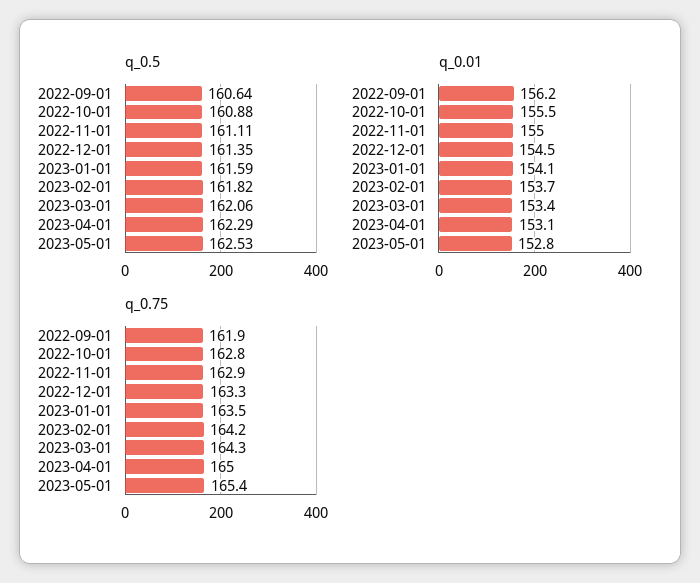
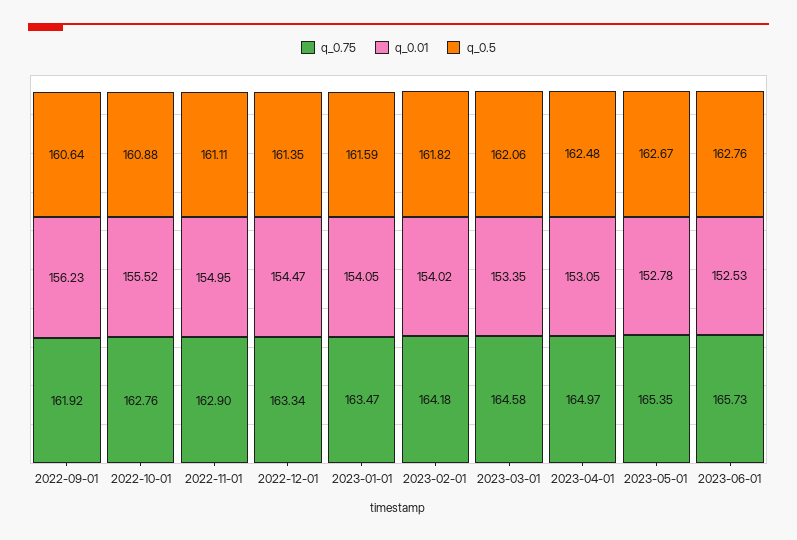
q_0.5, 2023-04-01: 162.29 -> 162.48
q_0.5, 2023-05-01: 162.53 -> 162.67
q_0.01, 2023-02-01: 153.7 -> 154.02
q_0.75, 2023-03-01: 164.3 -> 164.58
q_0.75, 2023-06-01: none -> 165.73
q_0.01, 2023-06-01: none -> 152.53
q_0.5, 2023-06-01: none -> 162.76

